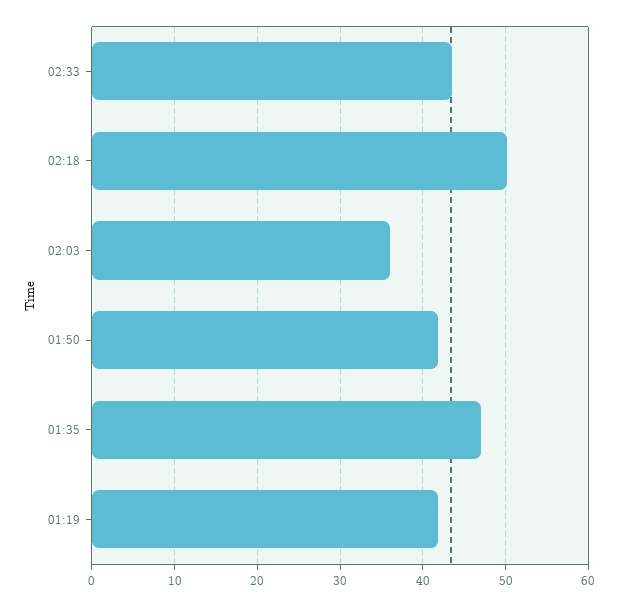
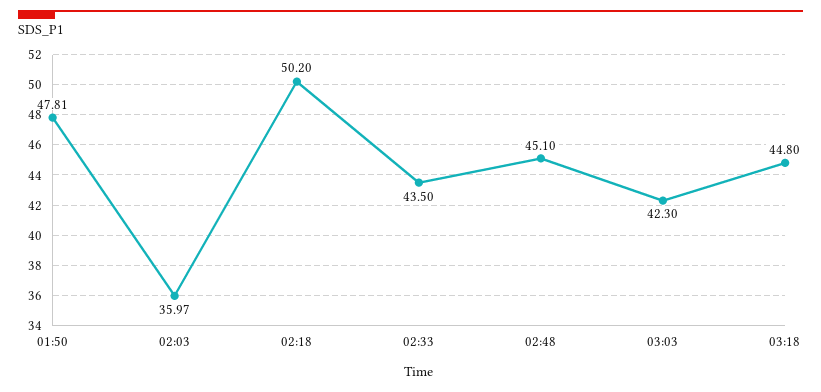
01:50: 42 -> 47.81
01:35: 47 -> none
01:19: 42 -> none
02:48: none -> 45.1
03:03: none -> 42.3
03:18: none -> 44.8

